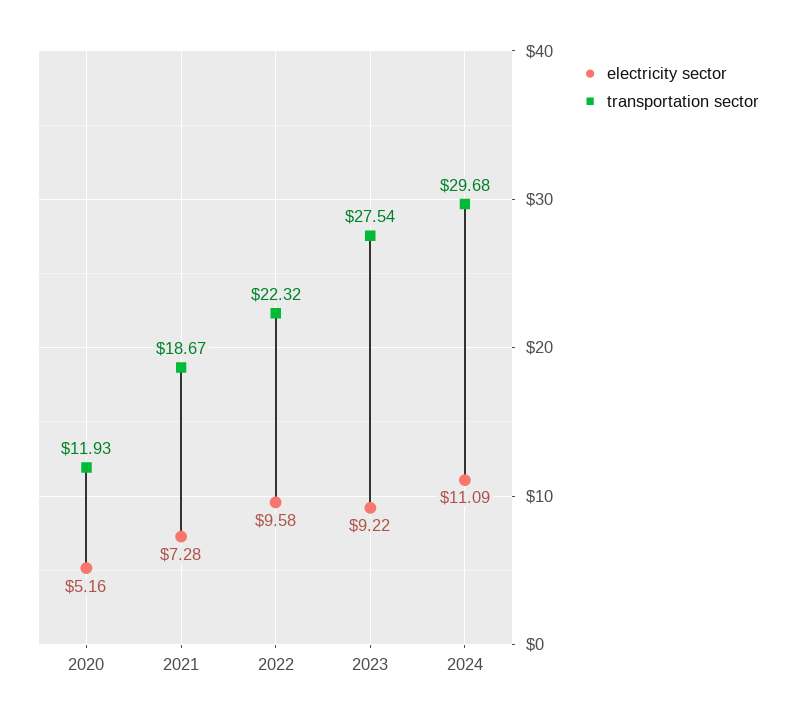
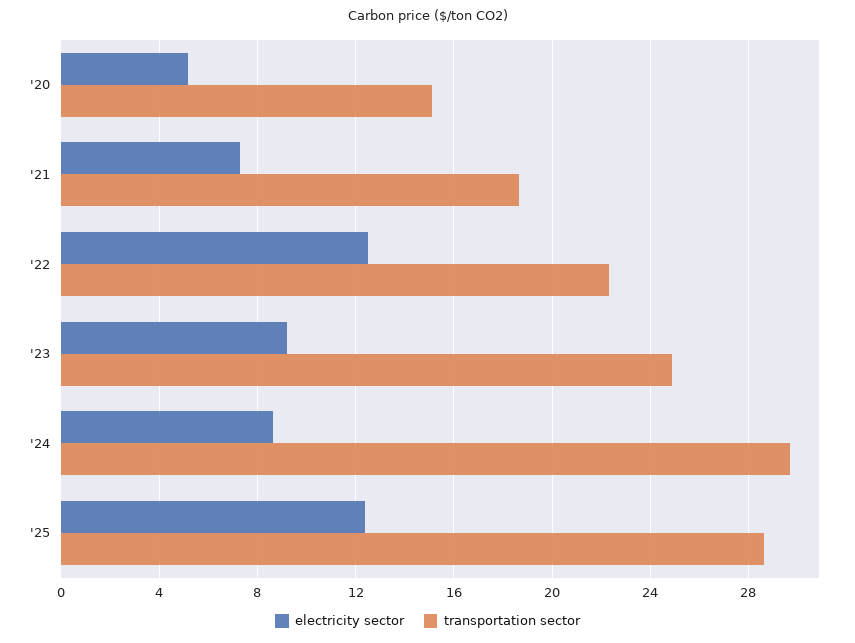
transportation sector, 2020: 11.93 -> 15
electricity sector, 2022: 9.58 -> 12.5
transportation sector, 2023: 27.54 -> 25
electricity sector, 2024: 11.09 -> 8.5
electricity sector, '25: none -> 12.5
transportation sector, '25: none -> 28.5

